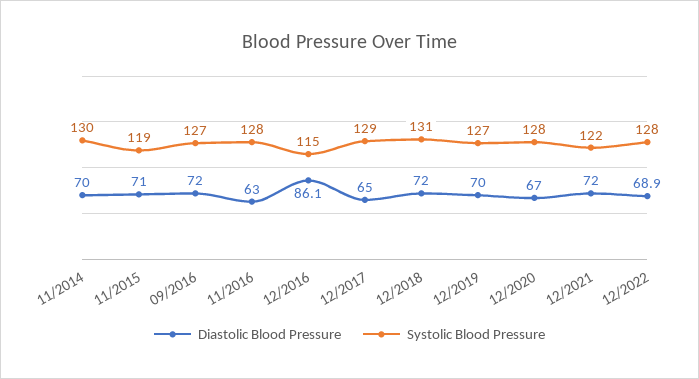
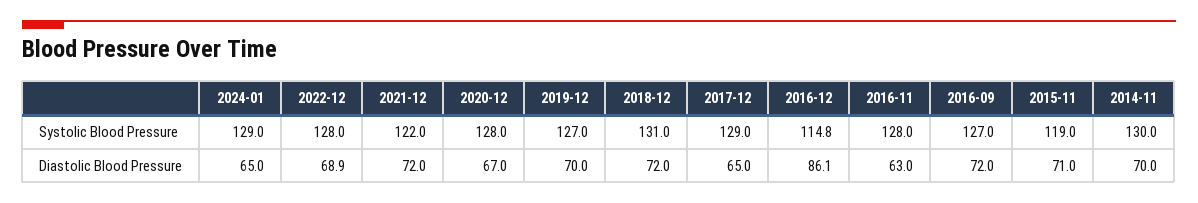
Systolic Blood Pressure, 12/2016: 115 -> 114.8
Systolic Blood Pressure, 2024-01: none -> 129
Diastolic Blood Pressure, 2024-01: none -> 65

